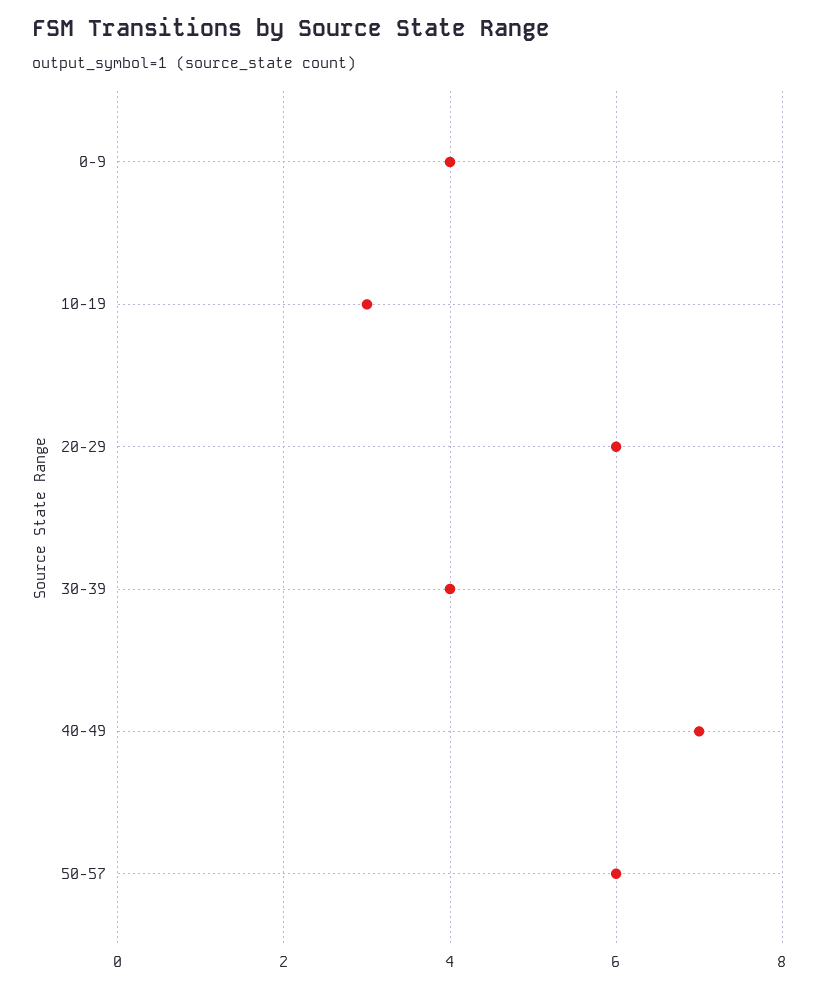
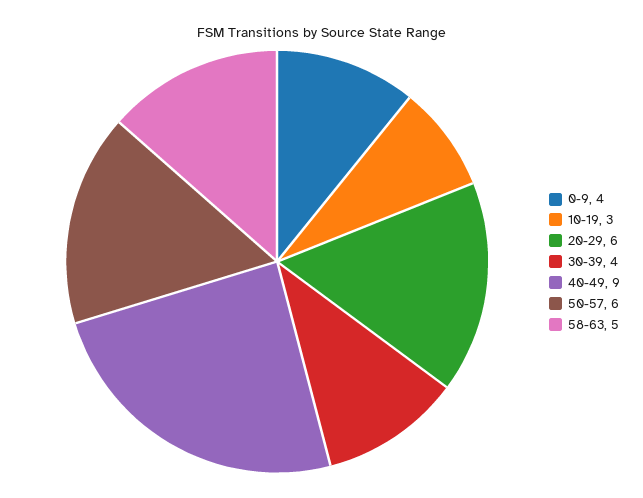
40-49: 7 -> 9
58-63: none -> 5

